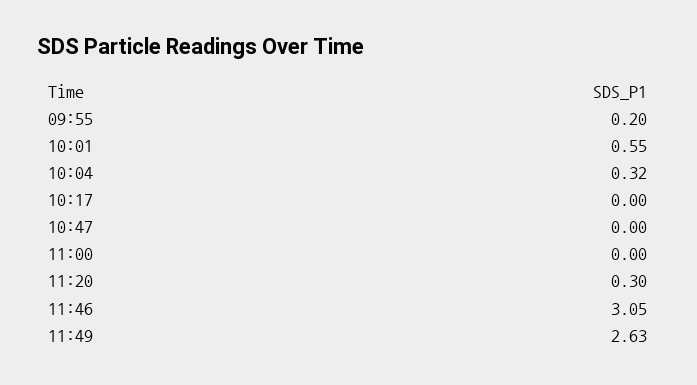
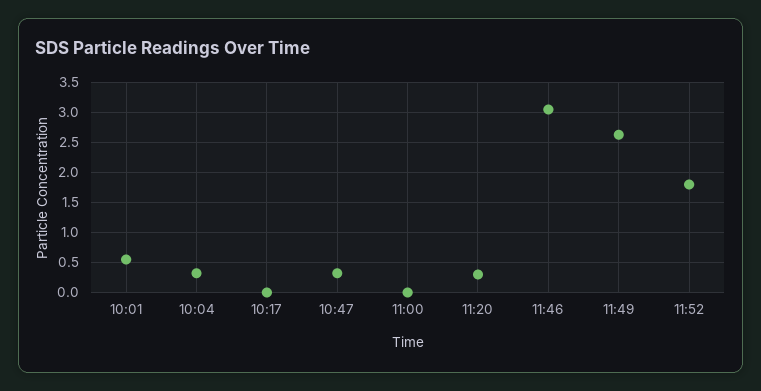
09:55: 0.2 -> none
10:47: 0 -> 0.3
11:52: none -> 1.8

